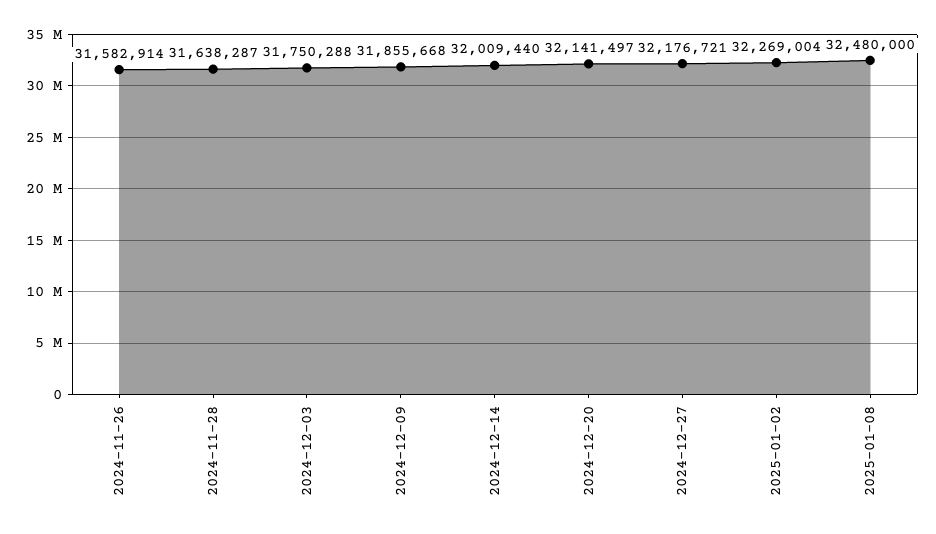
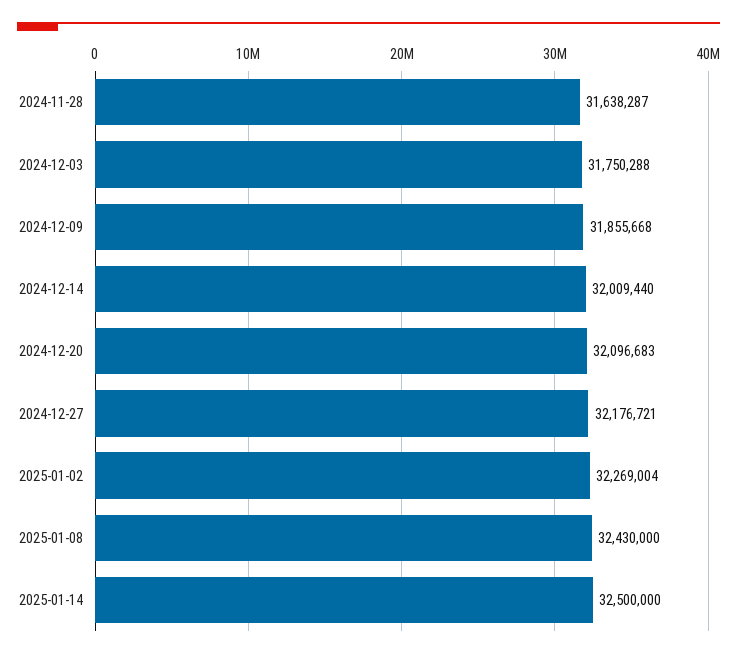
2024-11-26: 31582914 -> none
2024-12-20: 32141497 -> 32096683
2025-01-08: 32480000 -> 32430000
2025-01-14: none -> 32500000

